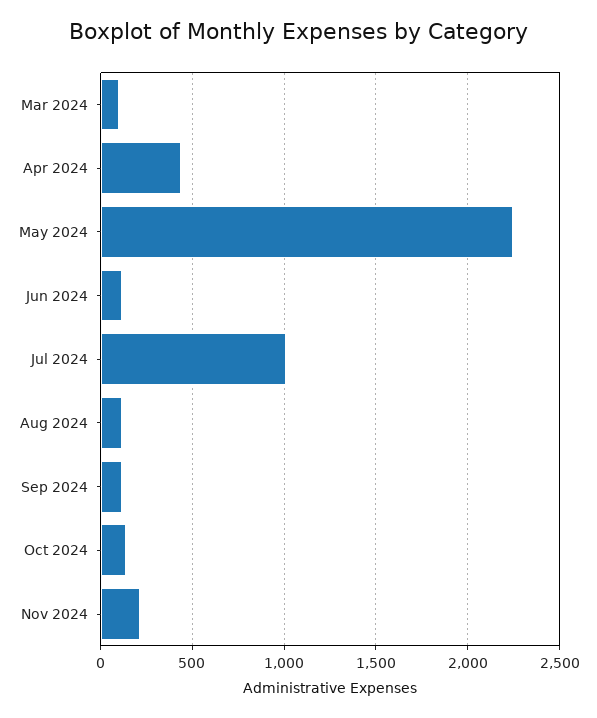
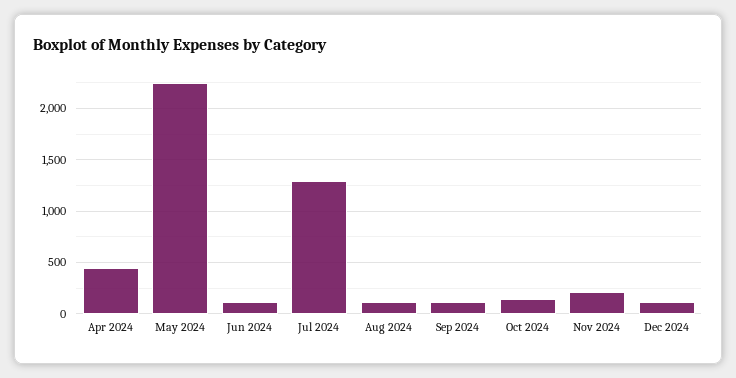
Mar 2024: 100 -> none
Jul 2024: 1000 -> 1300
Dec 2024: none -> 100

